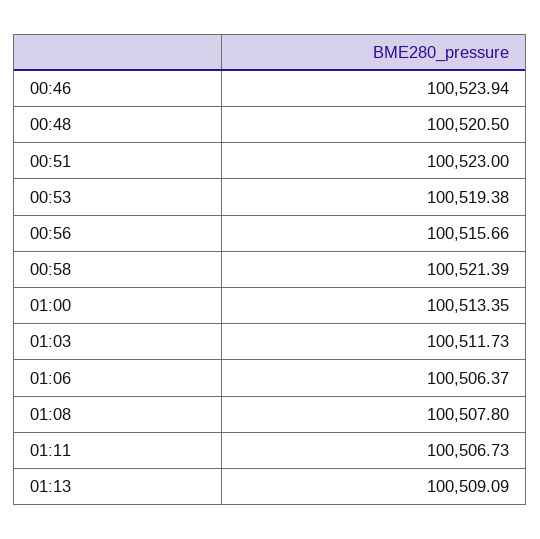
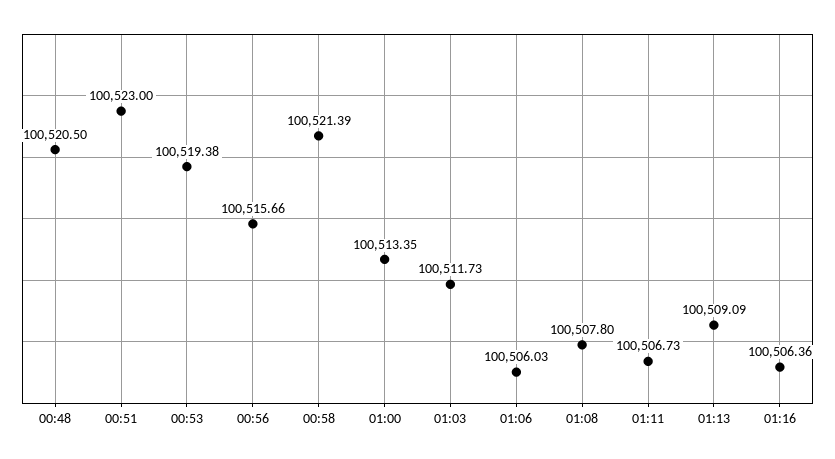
00:46: 100523.94 -> none
01:06: 100506.37 -> 100506.03
01:16: none -> 100506.36

